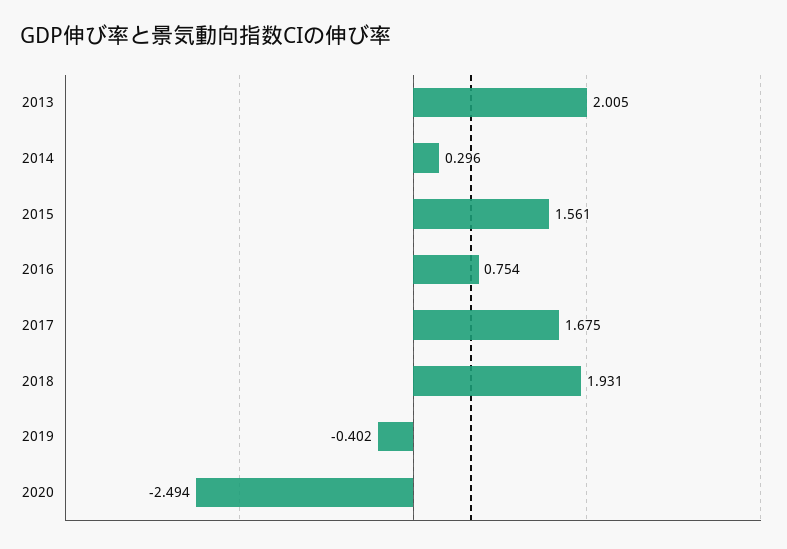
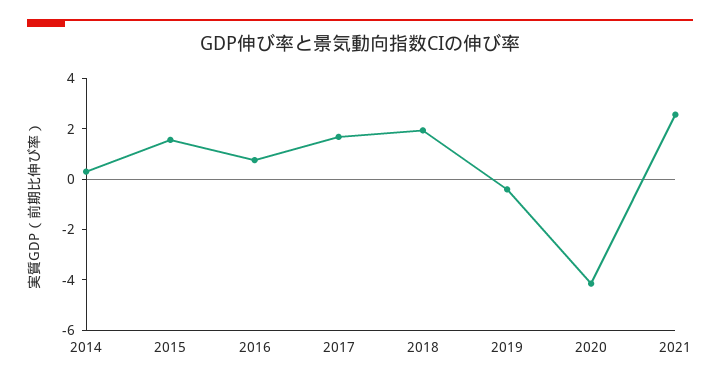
2013: 2.005 -> none
2020: -2.494 -> -4
2021: none -> 2.5

